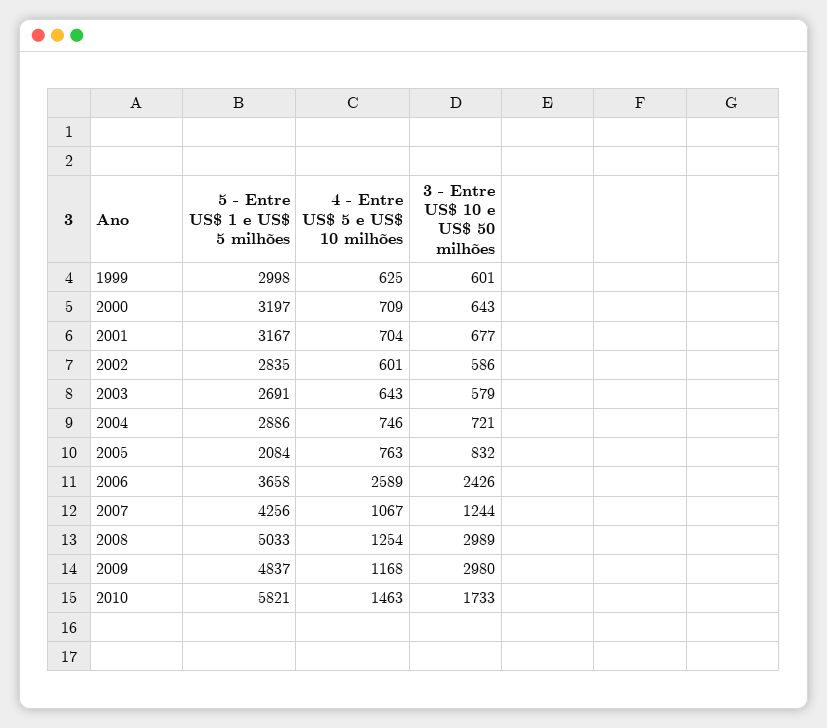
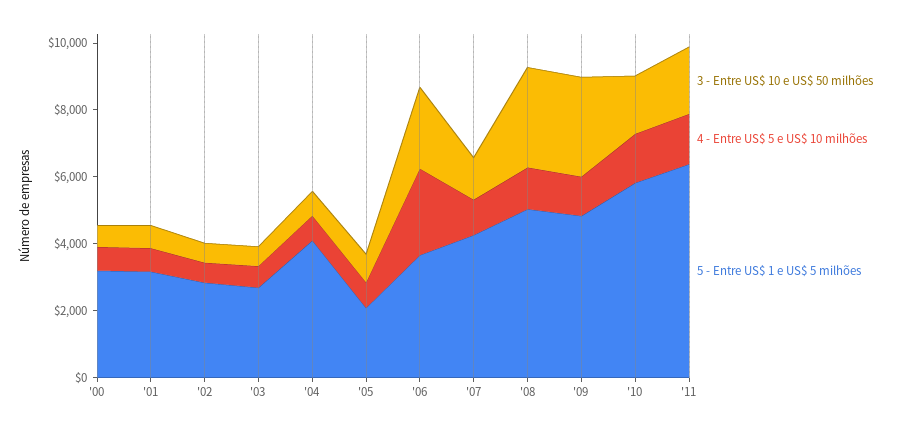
5 - Entre US$ 1 e US$ 5 milhões, 1999: 2998 -> none
4 - Entre US$ 5 e US$ 10 milhões, 1999: 625 -> none
3 - Entre US$ 10 e US$ 50 milhões, 1999: 601 -> none
5 - Entre US$ 1 e US$ 5 milhões, 2004: 2886 -> 4000
3 - Entre US$ 10 e US$ 50 milhões, '11: none -> 2000
4 - Entre US$ 5 e US$ 10 milhões, '11: none -> 1500
5 - Entre US$ 1 e US$ 5 milhões, '11: none -> 6500

